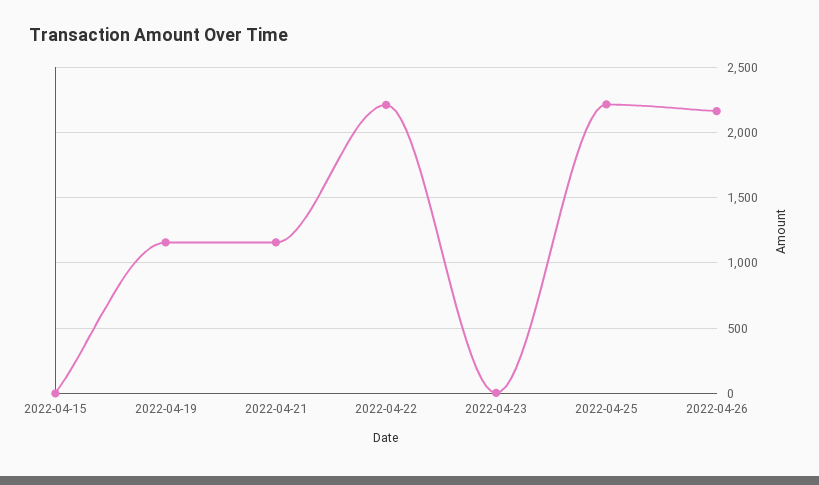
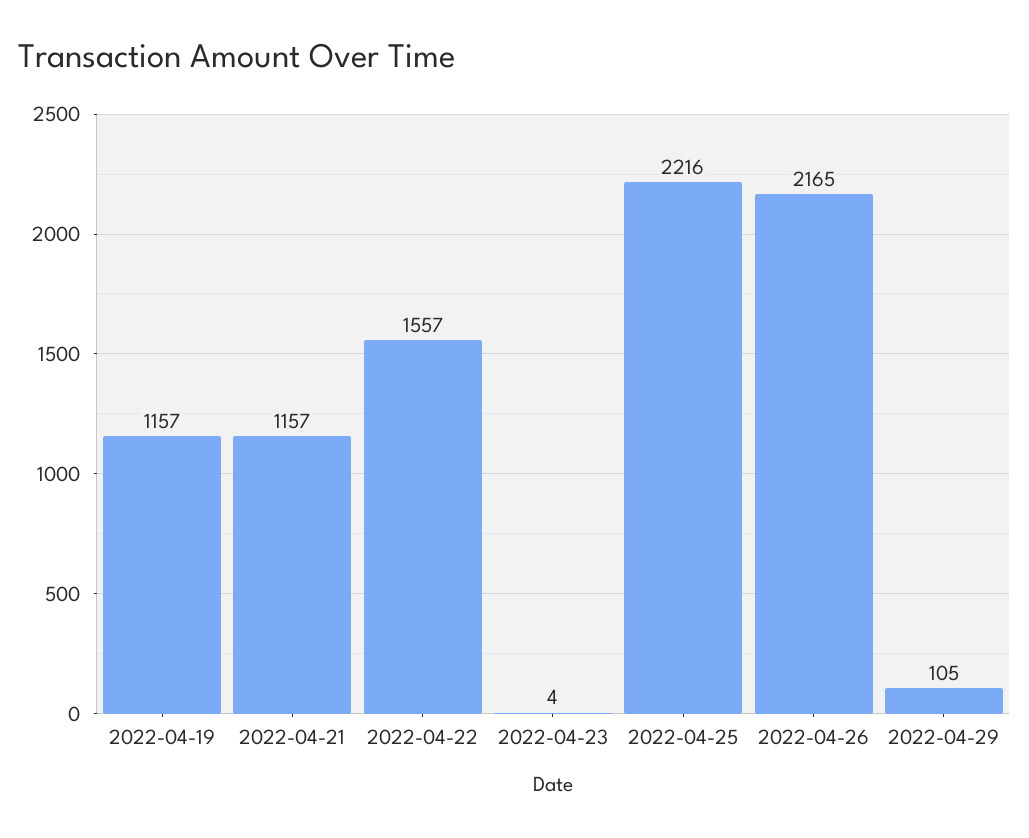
2022-04-15: 0 -> none
2022-04-22: 2200 -> 1557
2022-04-29: none -> 105

